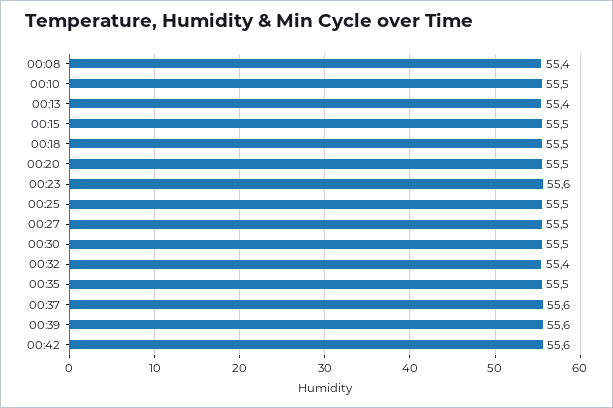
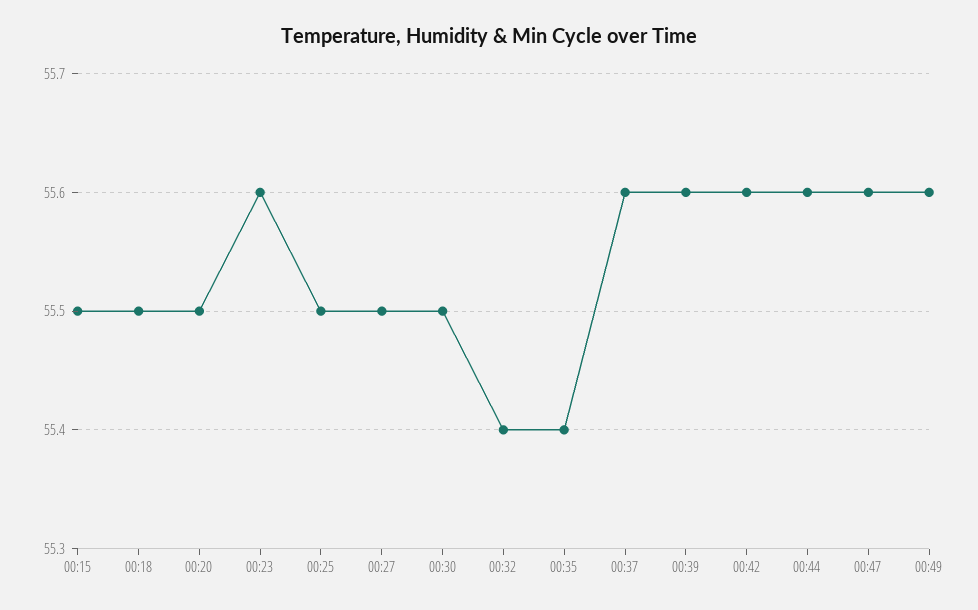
00:08: 55.4 -> none
00:10: 55.5 -> none
00:13: 55.4 -> none
00:35: 55.5 -> 55.4
00:44: none -> 55.6
00:47: none -> 55.6
00:49: none -> 55.6

